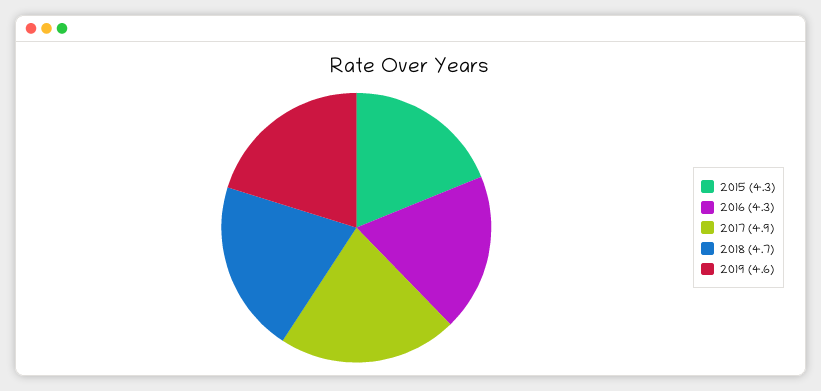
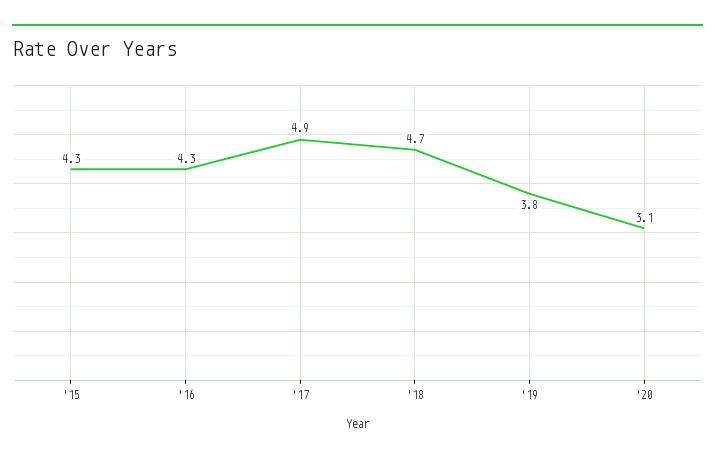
2019: 4.6 -> 3.8
'20: none -> 3.1

